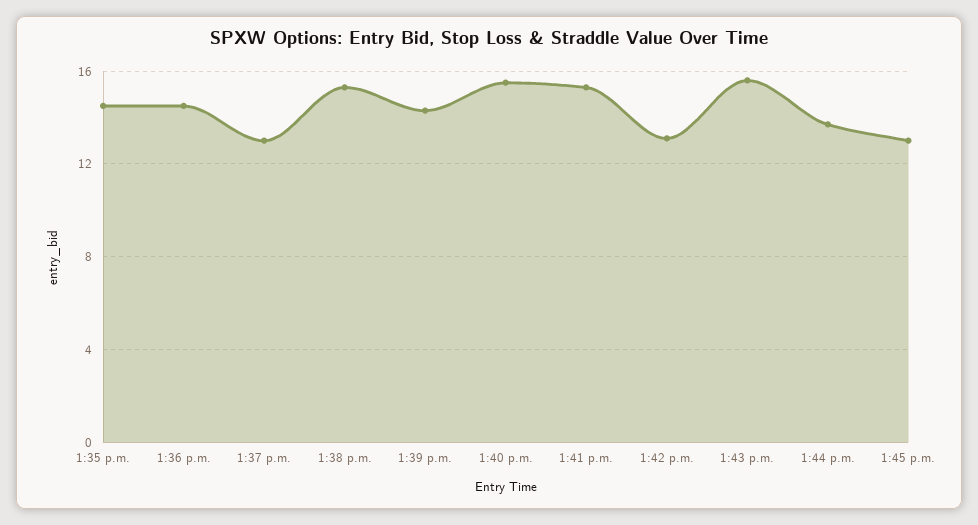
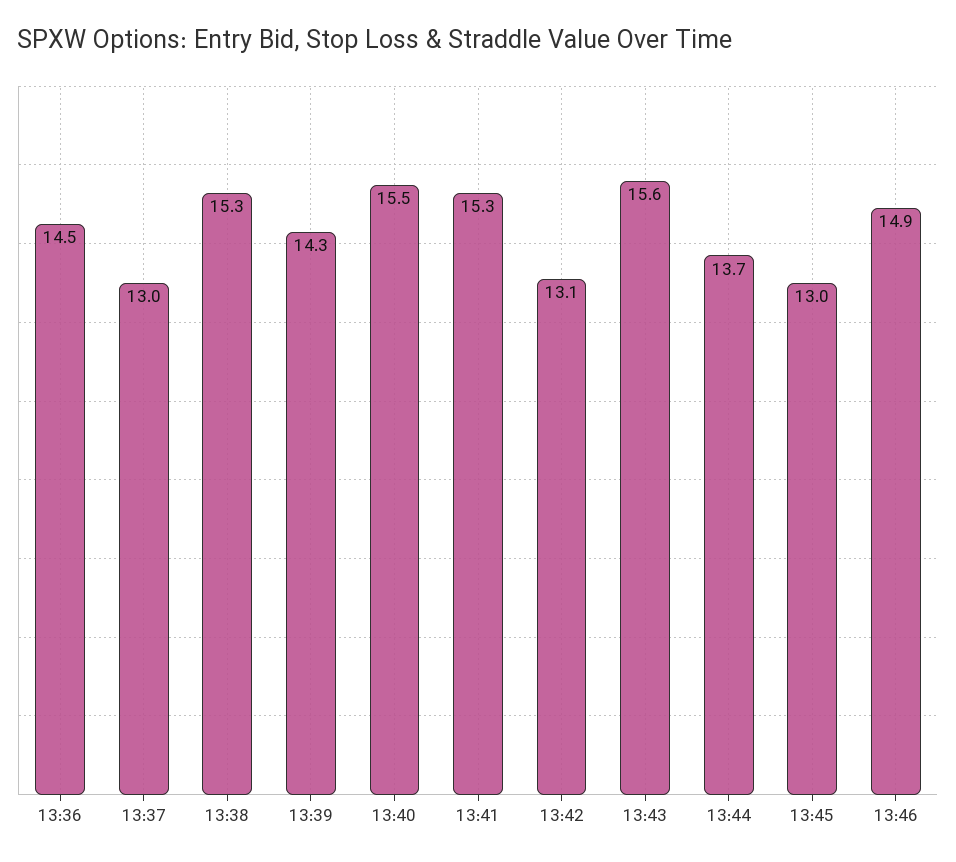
1:35 p.m.: 14.5 -> none
13:46: none -> 14.9

